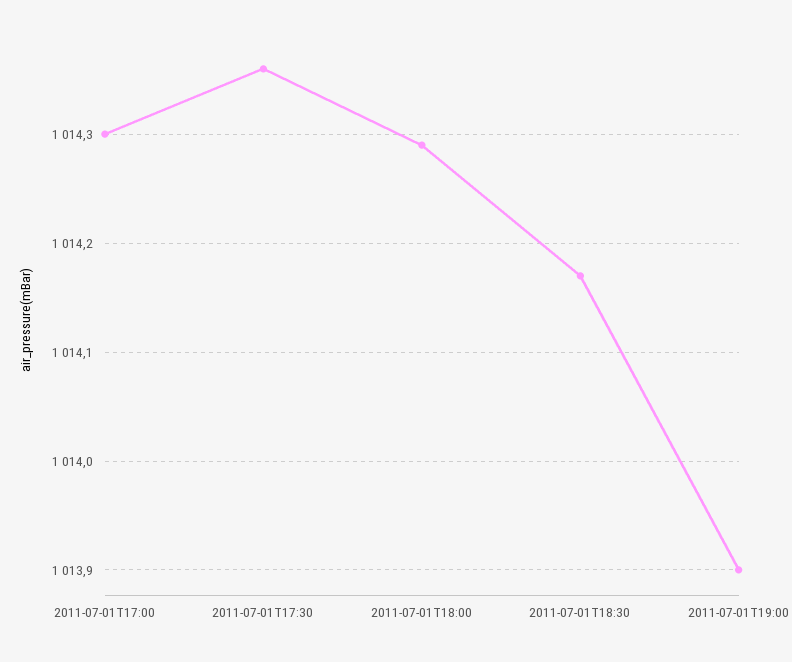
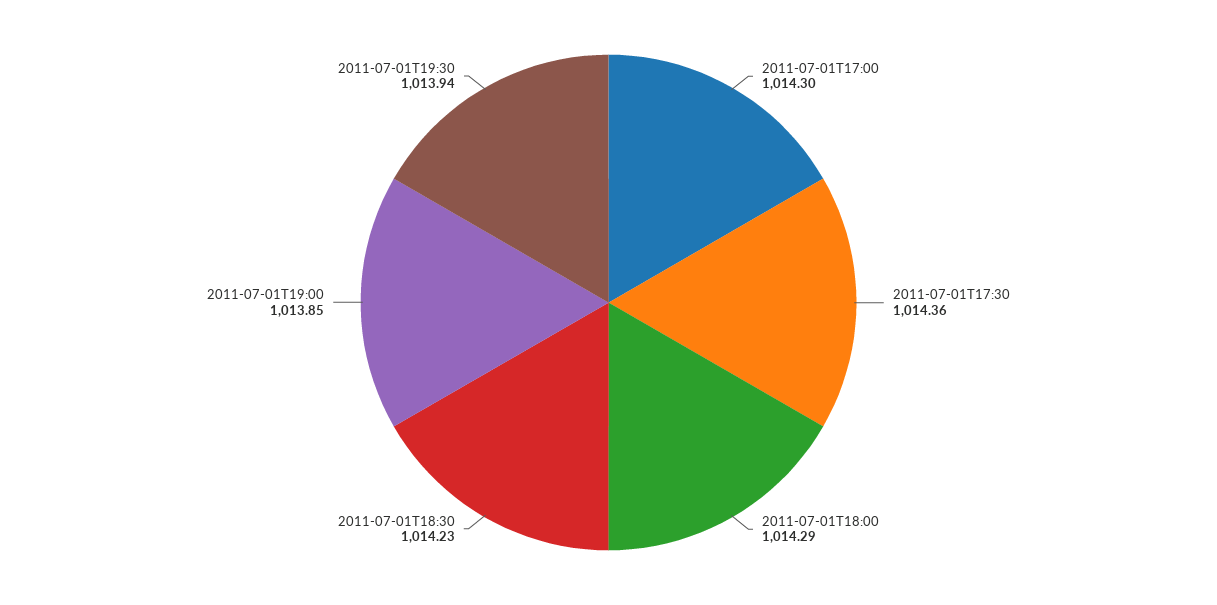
2011-07-01T18:30: 1014.17 -> 1014.23
2011-07-01T19:00: 1013.9 -> 1013.85
2011-07-01T19:30: none -> 1013.94

